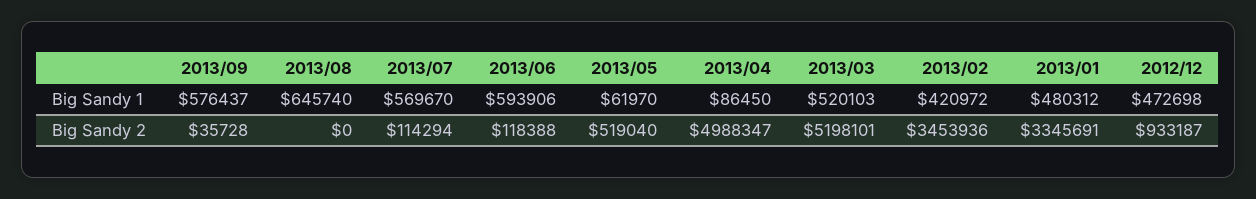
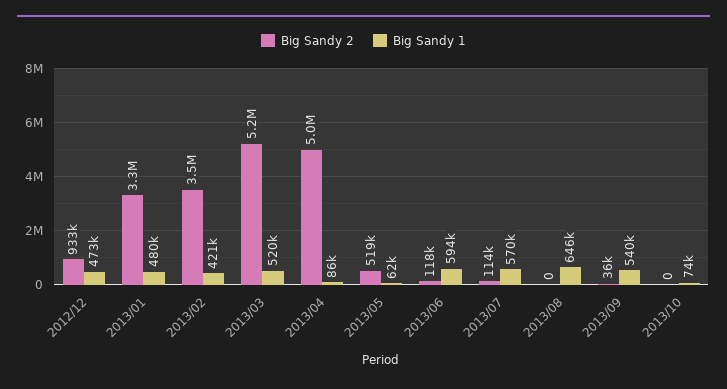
Big Sandy 1, 2013/09: 576437 -> 540000
Big Sandy 2, 2013/10: none -> 0
Big Sandy 1, 2013/10: none -> 74000

